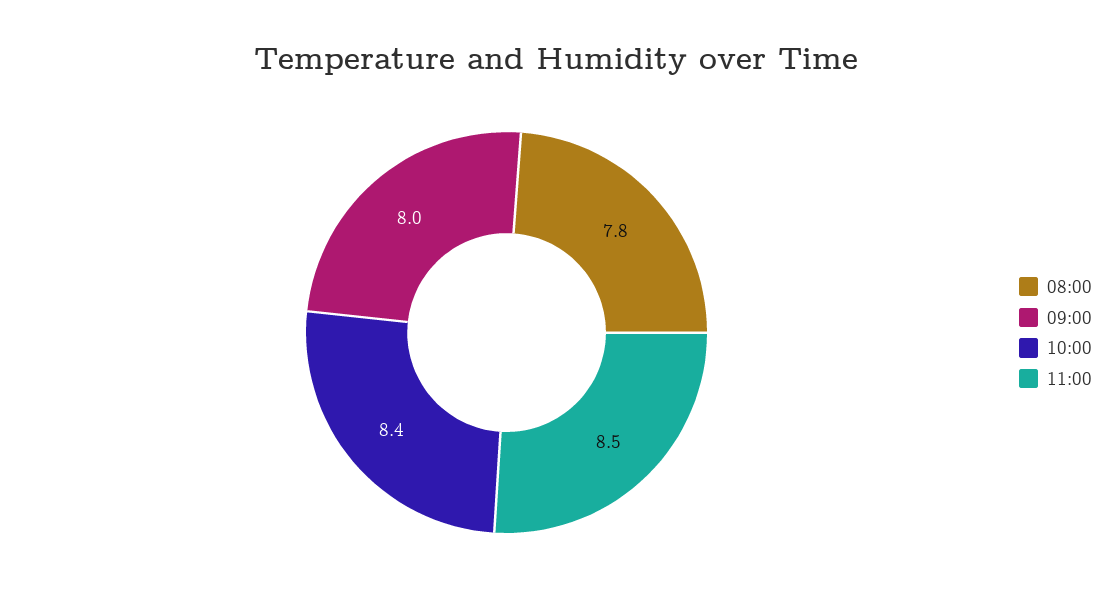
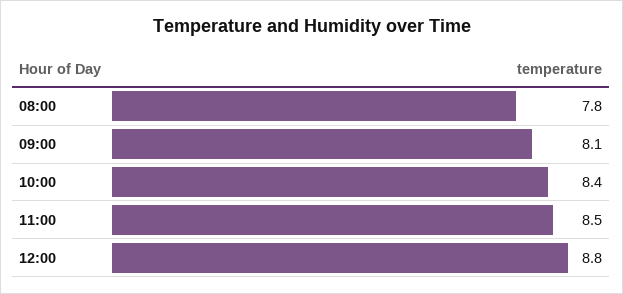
09:00: 8 -> 8.1
12:00: none -> 8.8

